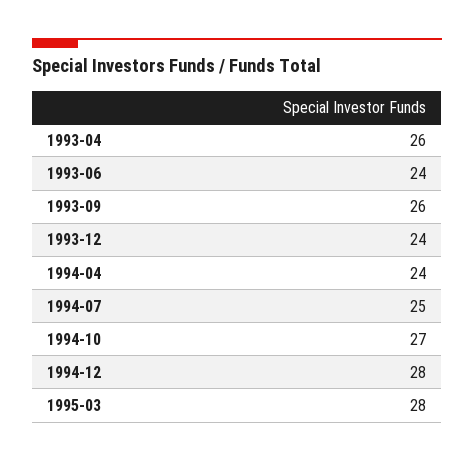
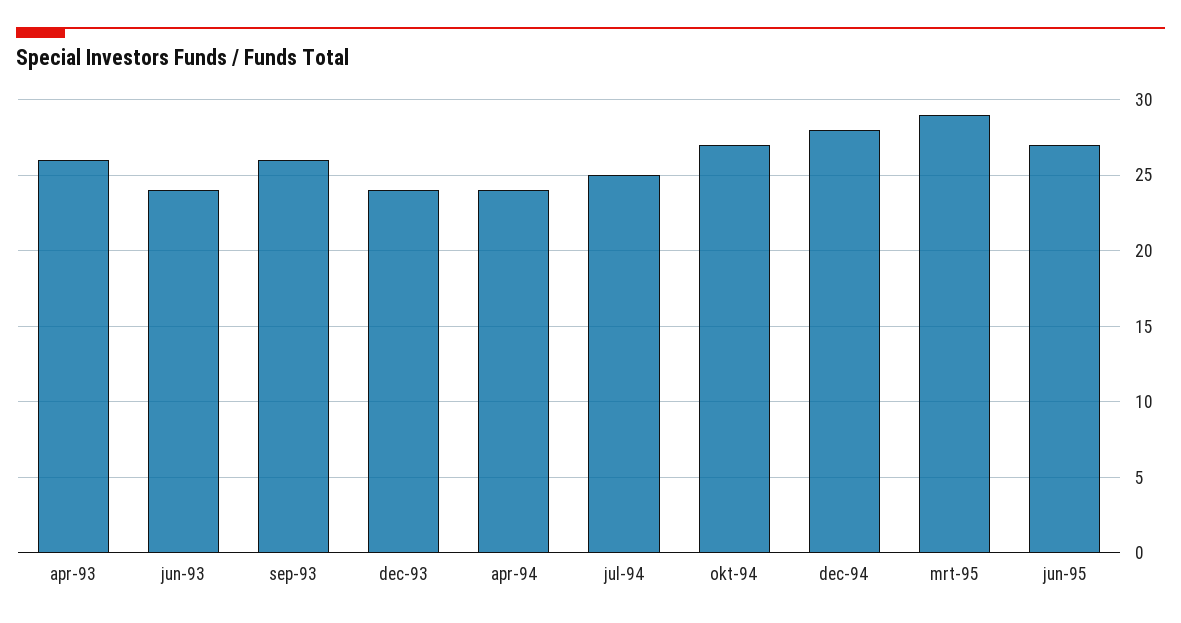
1995-03: 28 -> 29
jun-95: none -> 27

